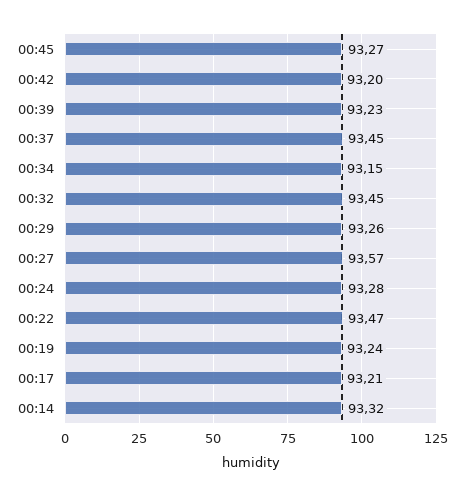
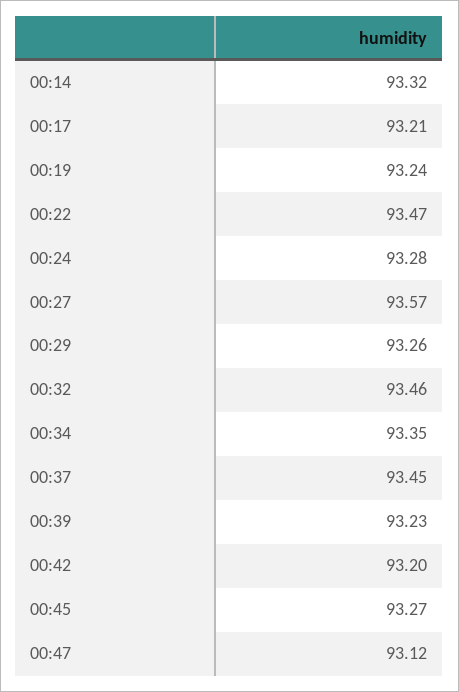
00:34: 93.15 -> 93.35
00:32: 93.45 -> 93.46
00:47: none -> 93.12

